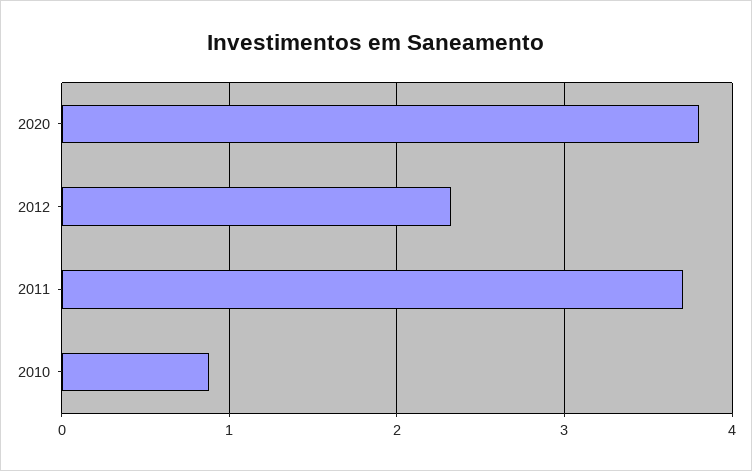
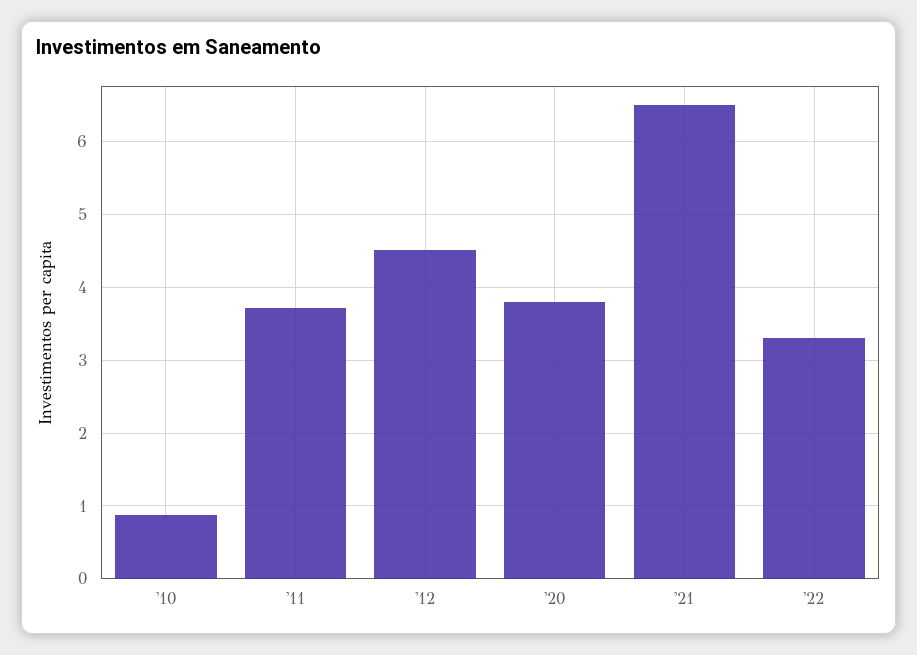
2012: 2.3 -> 4.5
'21: none -> 6.5
'22: none -> 3.3

